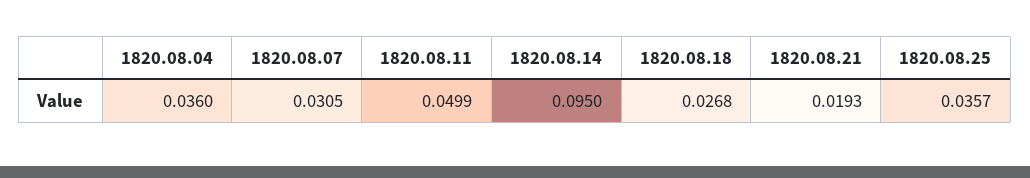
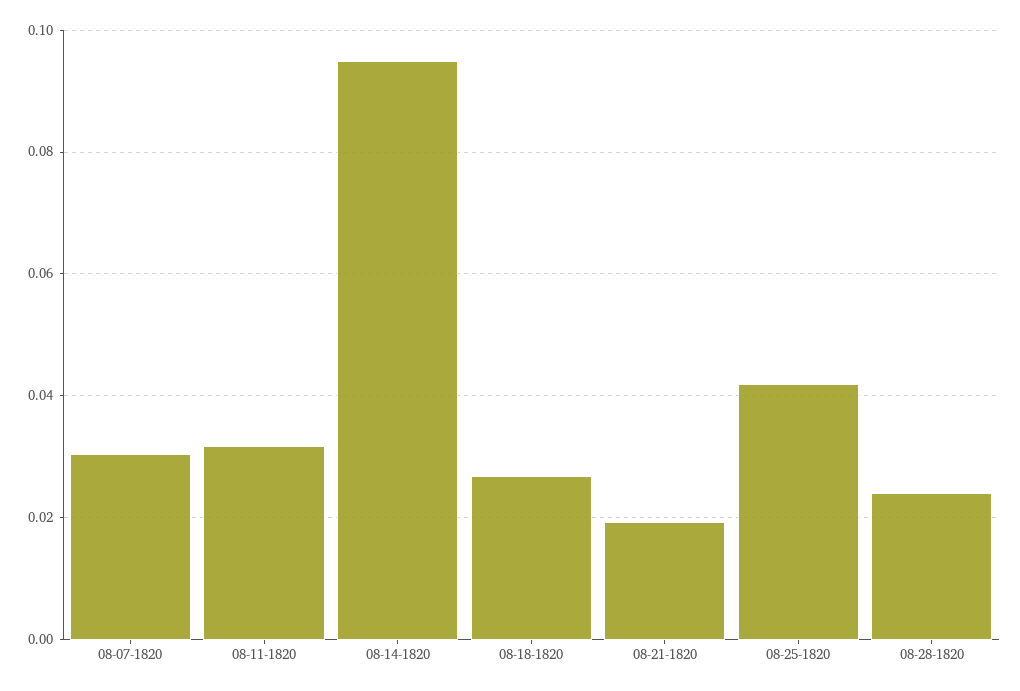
1820.08.04: 0.036 -> none
1820.08.11: 0.0499 -> 0.032
1820.08.25: 0.0357 -> 0.042
08-28-1820: none -> 0.024

